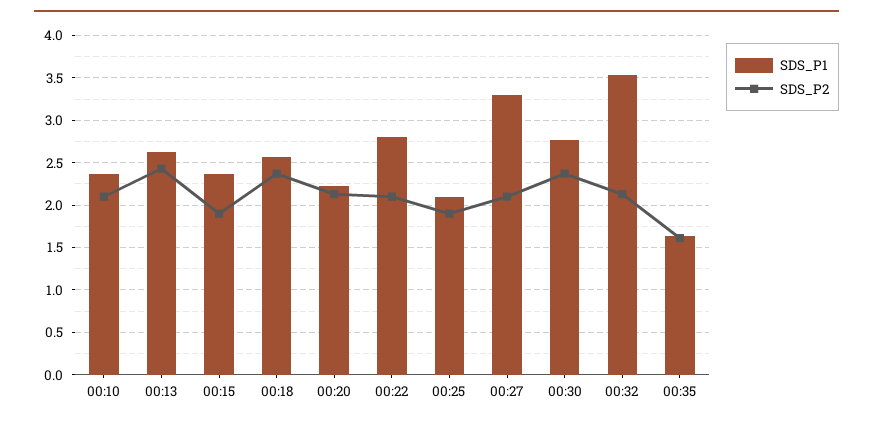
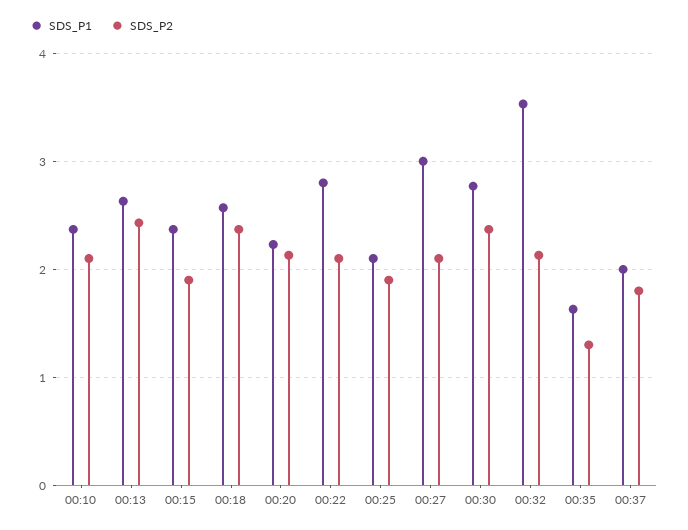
SDS_P1, 00:27: 3.3 -> 3
SDS_P2, 00:35: 1.6 -> 1.3
SDS_P1, 00:37: none -> 2
SDS_P2, 00:37: none -> 1.8

